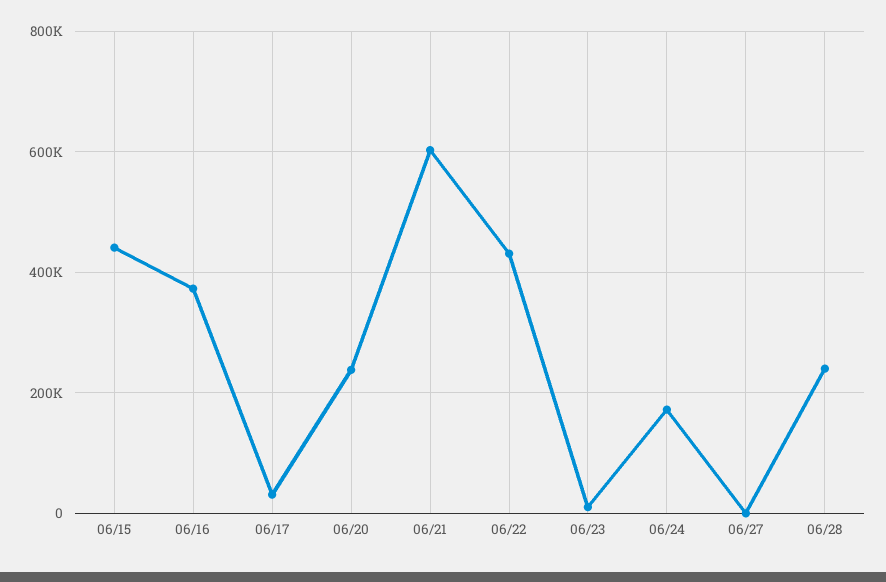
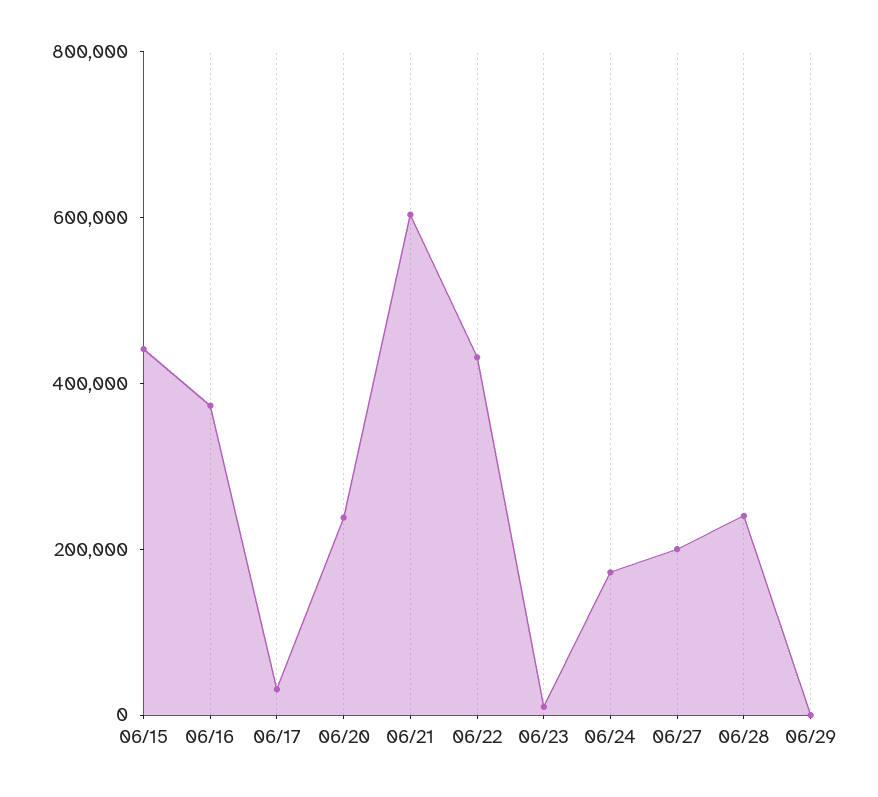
06/27: 0 -> 200000
06/29: none -> 0

